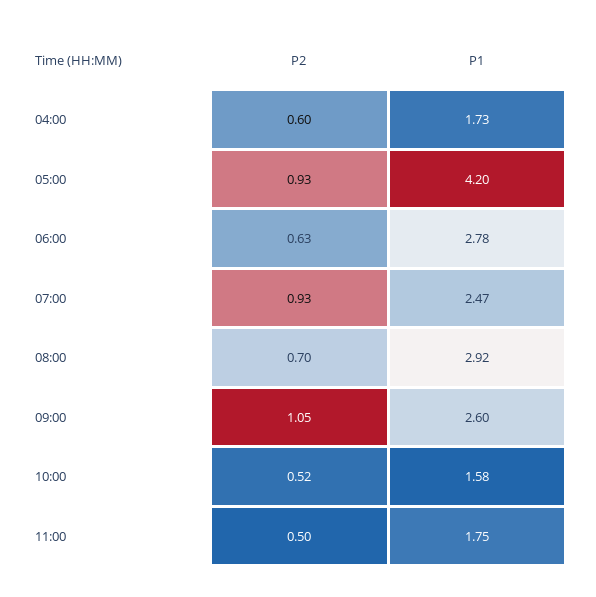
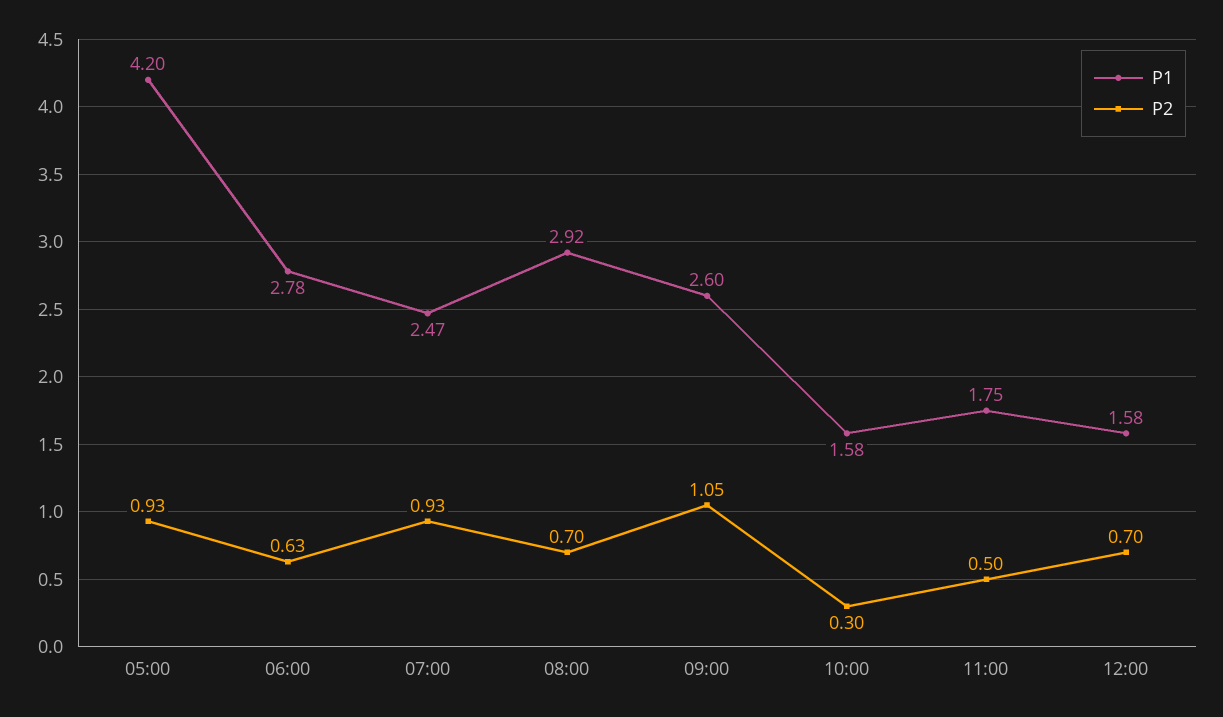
P2, 04:00: 0.6 -> none
P1, 04:00: 1.73 -> none
P2, 10:00: 0.52 -> 0.3
P1, 12:00: none -> 1.58
P2, 12:00: none -> 0.7

